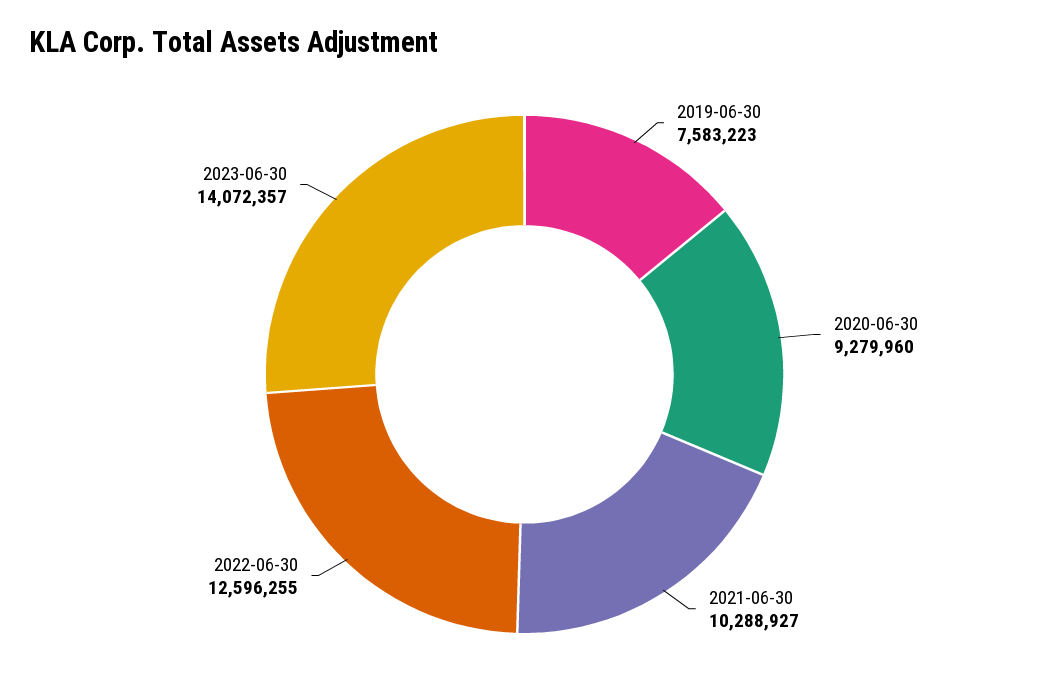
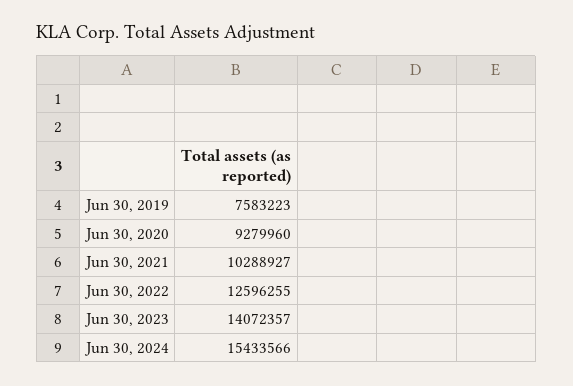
Jun 30, 2024: none -> 15433566

